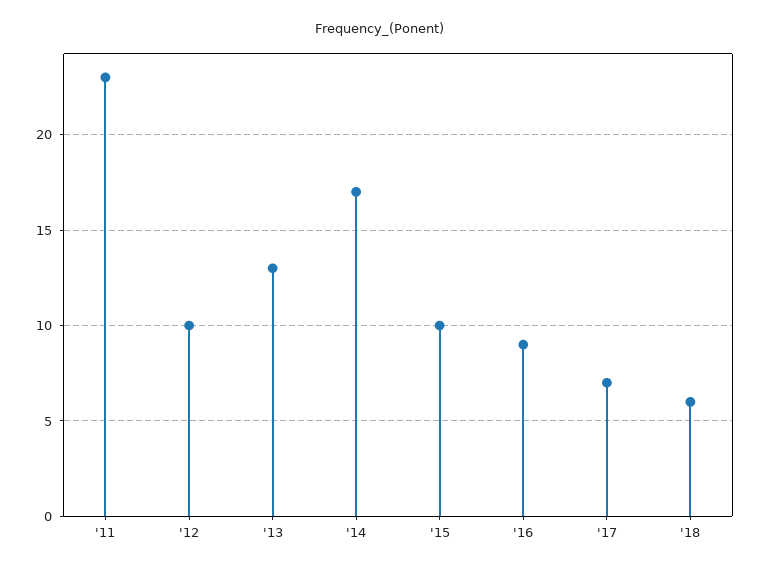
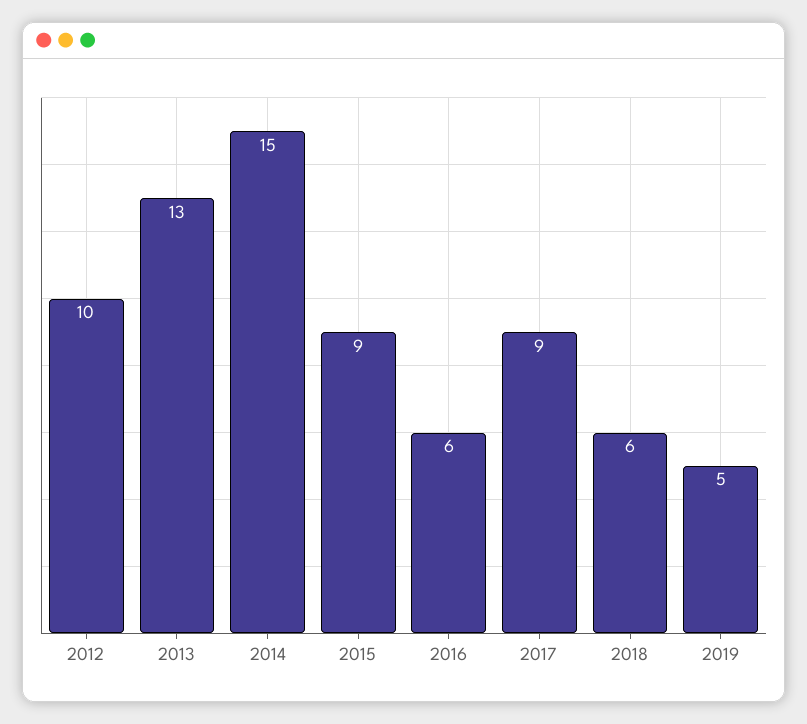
'11: 23 -> none
'14: 17 -> 15
'15: 10 -> 9
'16: 9 -> 6
'17: 7 -> 9
2019: none -> 5

